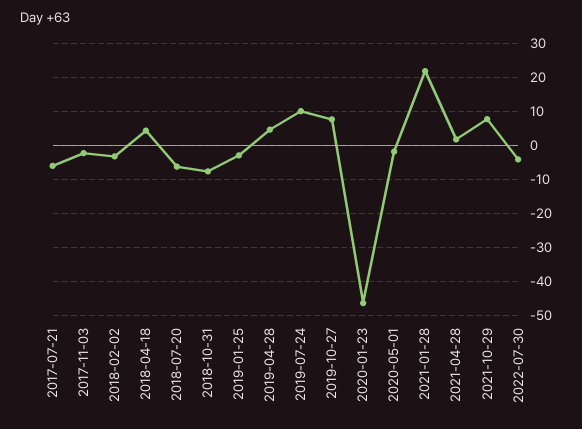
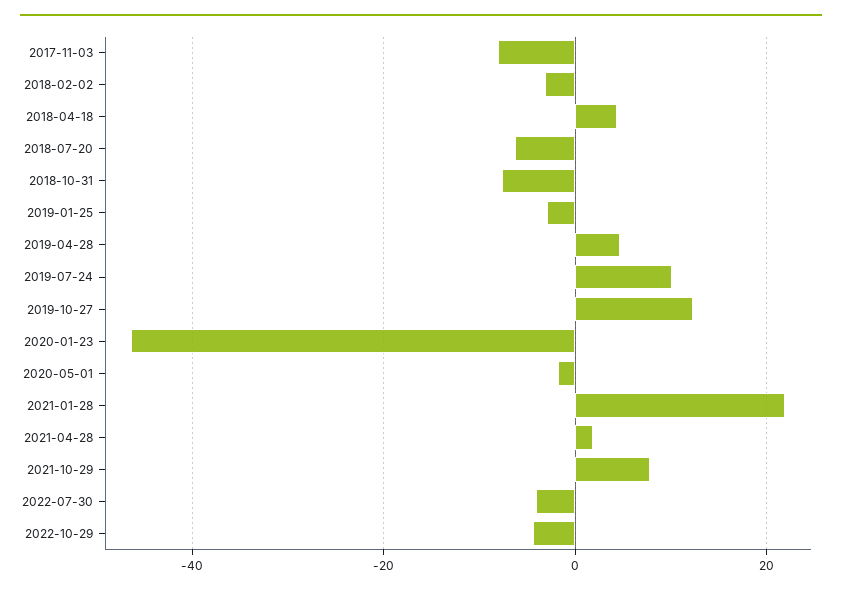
2017-07-21: -6 -> none
2017-11-03: -2 -> -8
2019-10-27: 8 -> 12
2022-10-29: none -> -4

